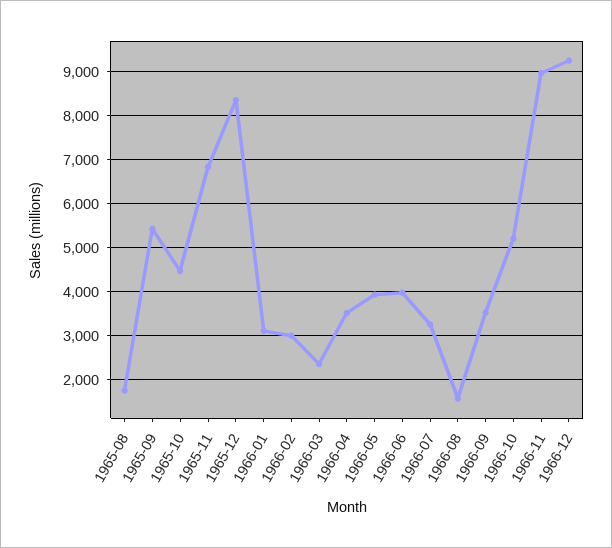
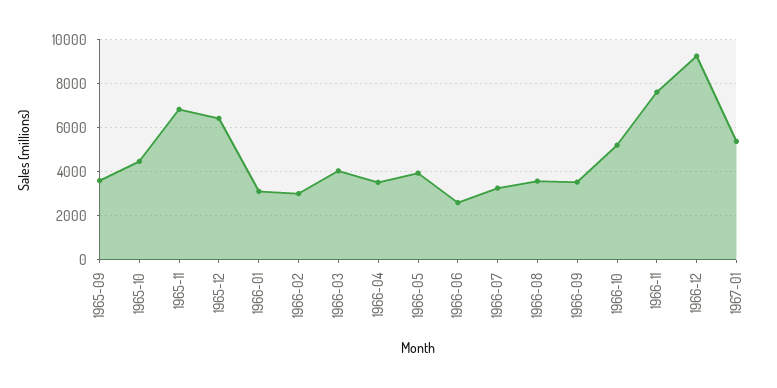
1965-08: 1800 -> none
1965-09: 5400 -> 3500
1965-12: 8400 -> 6500
1966-03: 2400 -> 4000
1966-06: 4000 -> 2500
1966-08: 1600 -> 3500
1966-11: 9000 -> 7500
1967-01: none -> 5500

